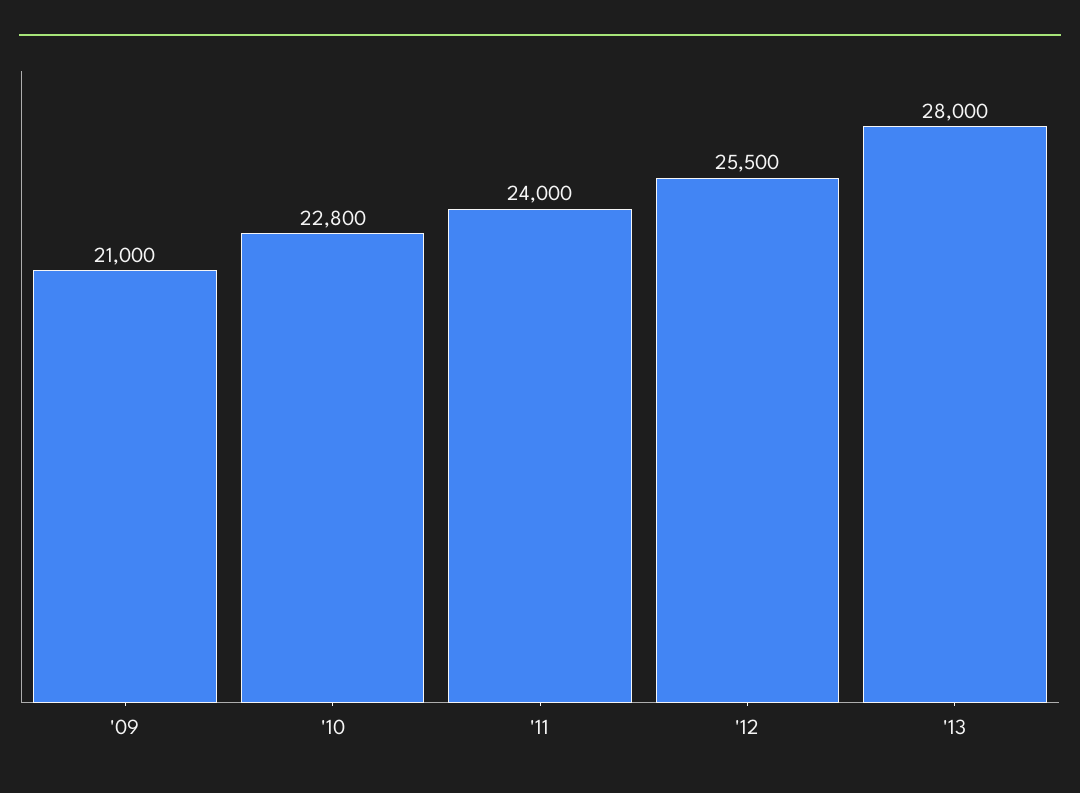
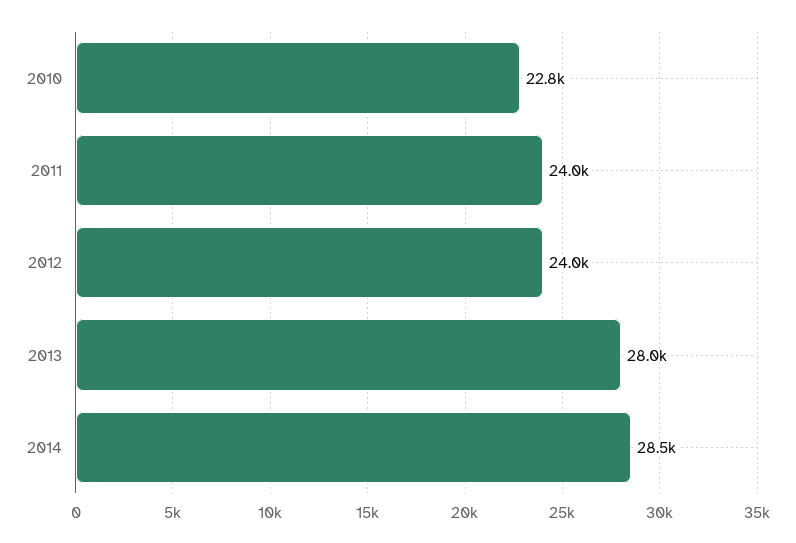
'09: 21000 -> none
'12: 25500 -> 24000
2014: none -> 28500

